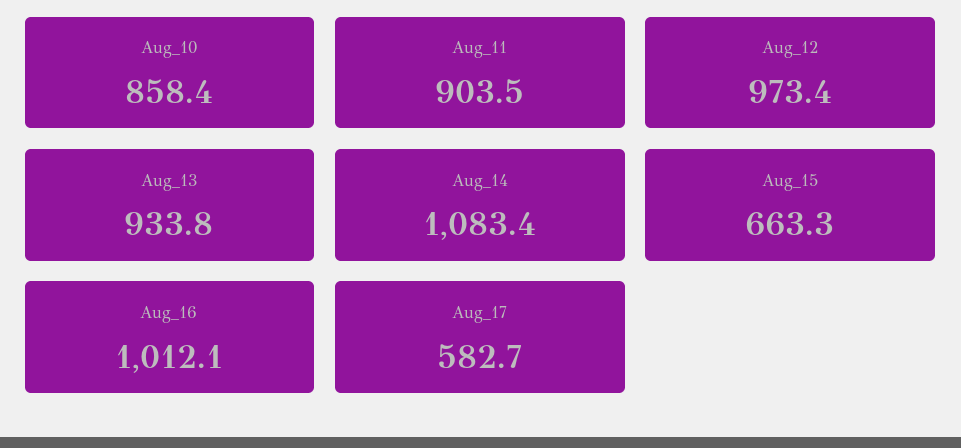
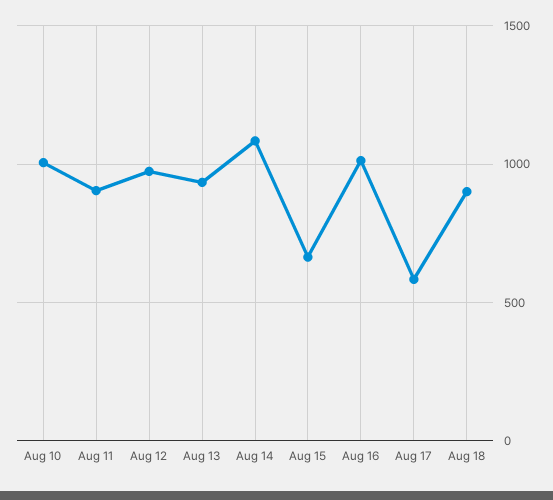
Aug_10: 858.4 -> 1000
Aug 18: none -> 900

